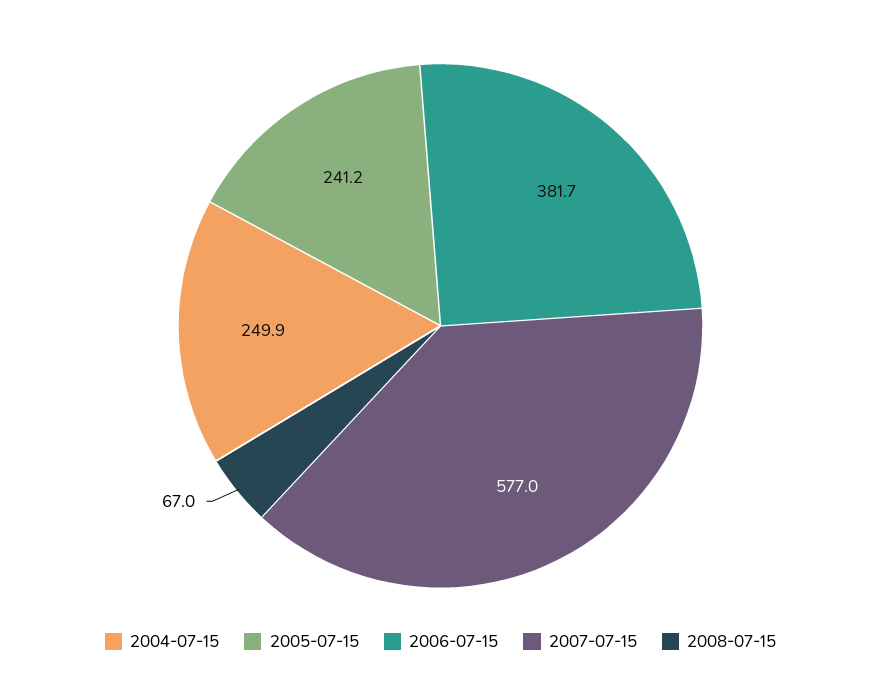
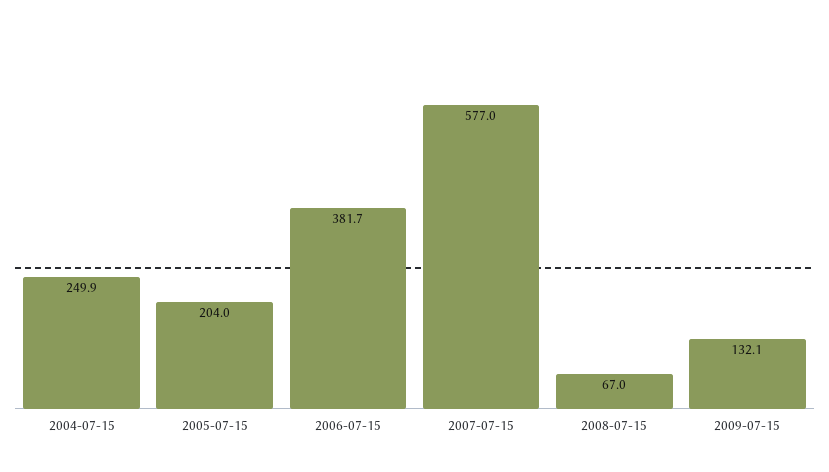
2005-07-15: 241.2 -> 204
2009-07-15: none -> 132.1

